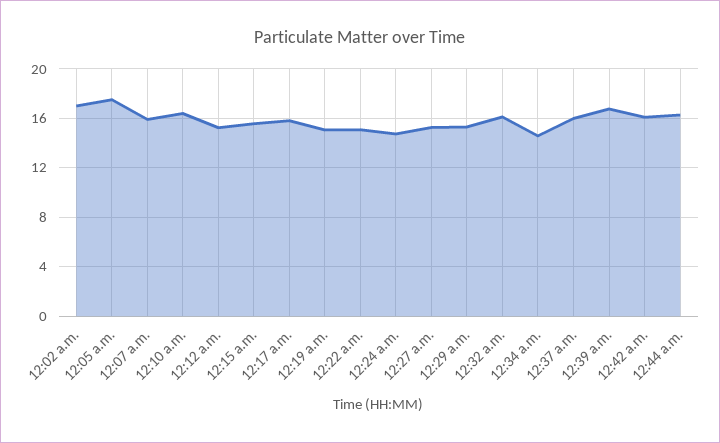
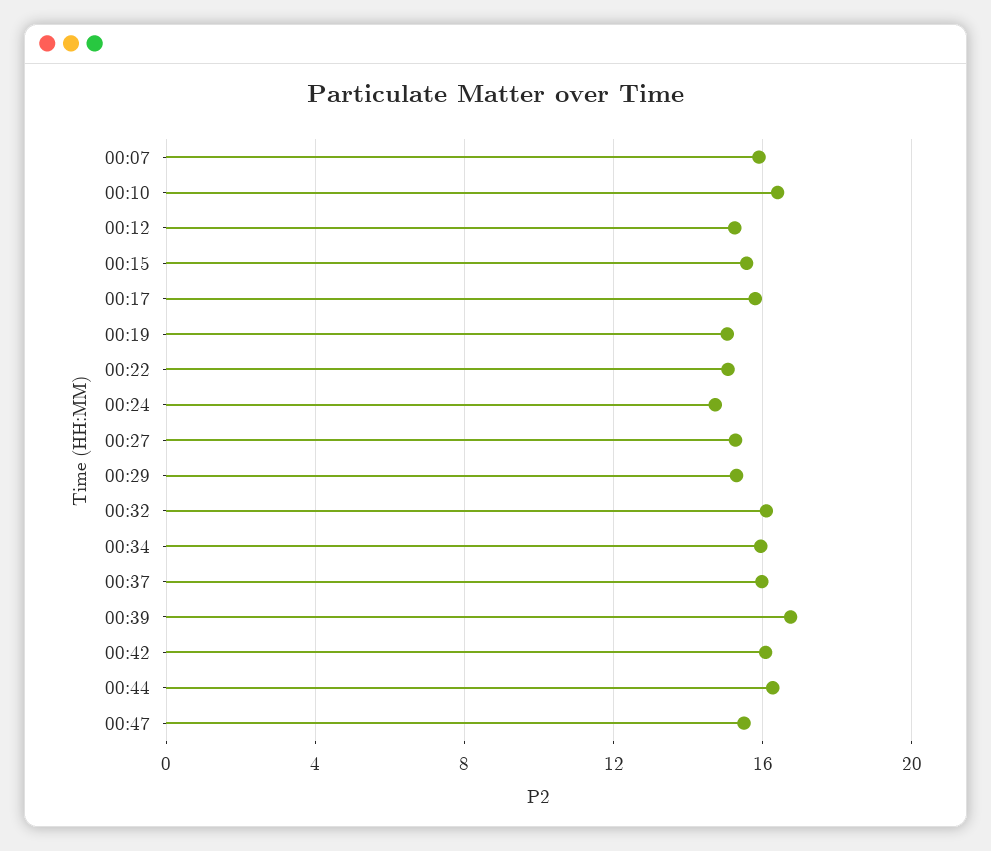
12:02 a.m.: 17 -> none
12:05 a.m.: 17.5 -> none
12:34 a.m.: 14.5 -> 16
00:47: none -> 15.5

